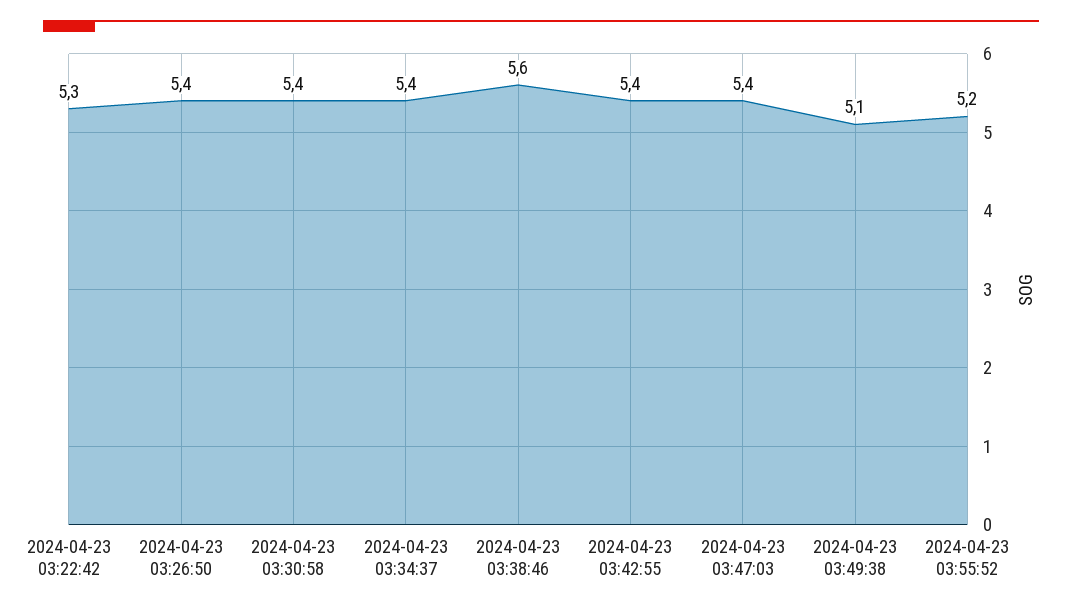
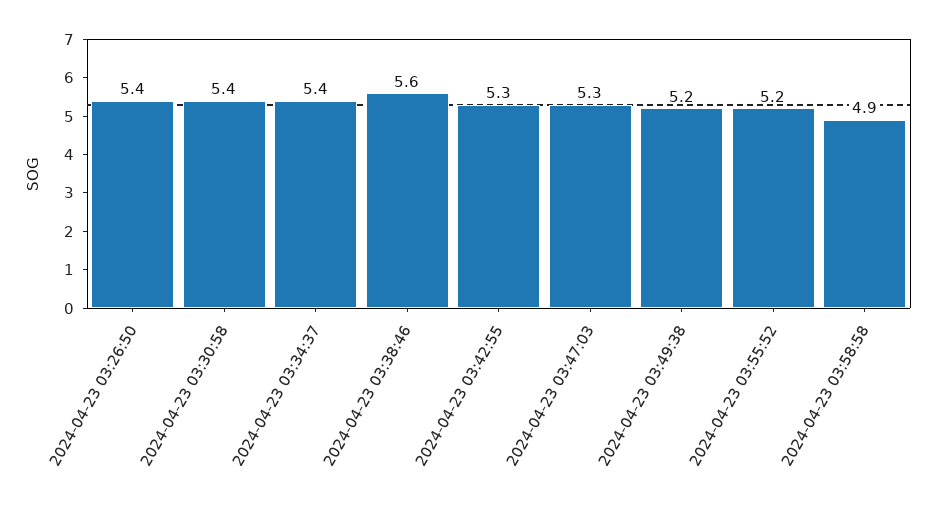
2024-04-23 03:22:42: 5.3 -> none
2024-04-23 03:42:55: 5.4 -> 5.3
2024-04-23 03:47:03: 5.4 -> 5.3
2024-04-23 03:49:38: 5.1 -> 5.2
2024-04-23 03:58:58: none -> 4.9

